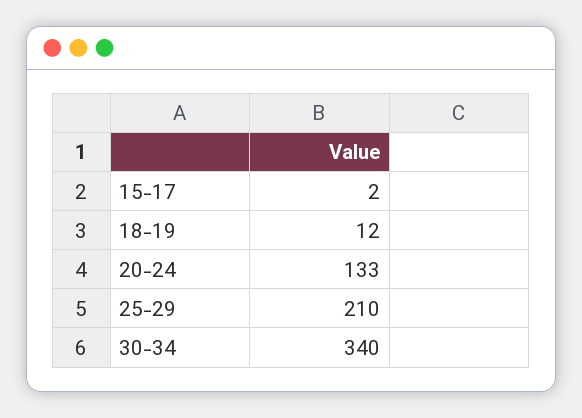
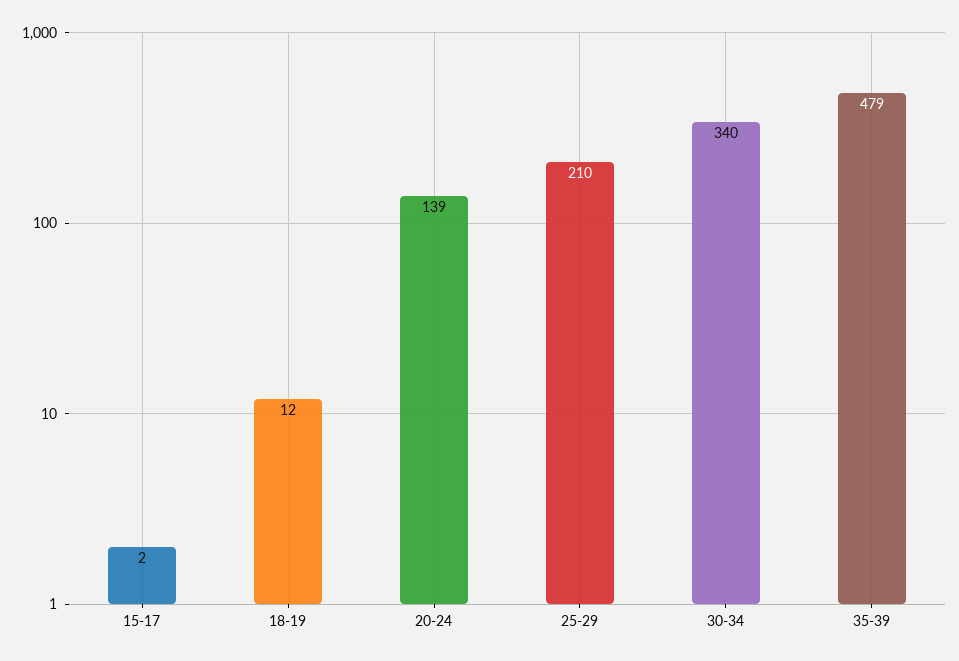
20-24: 133 -> 139
35-39: none -> 479

